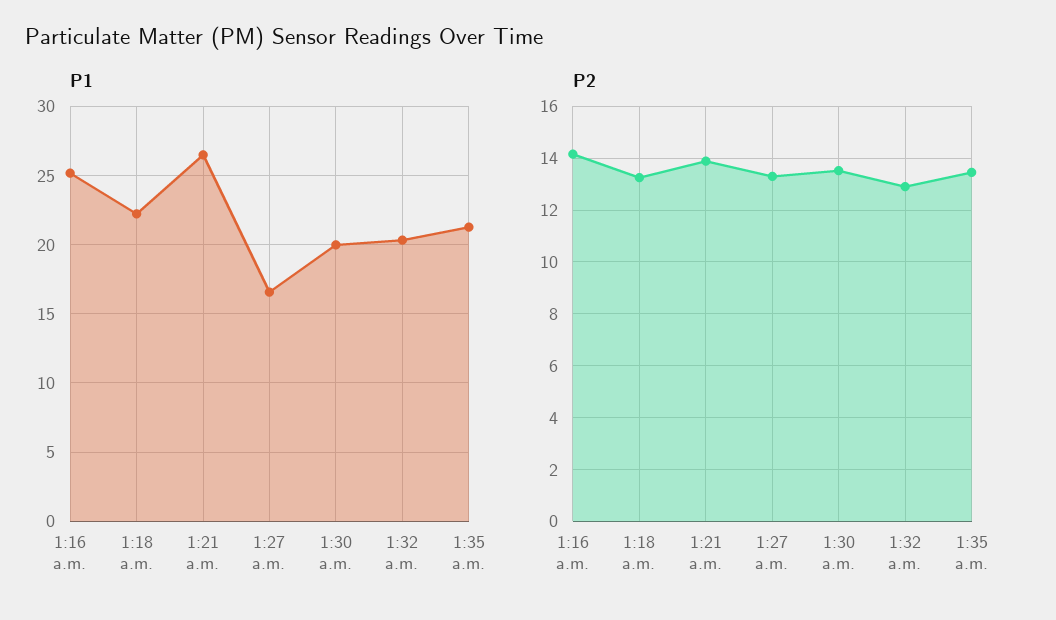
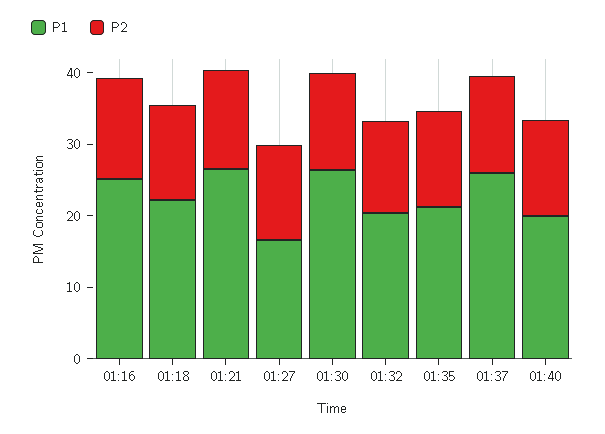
P1, 1:30 a.m.: 20 -> 26
P1, 01:37: none -> 26
P2, 01:37: none -> 14
P1, 01:40: none -> 20
P2, 01:40: none -> 14

